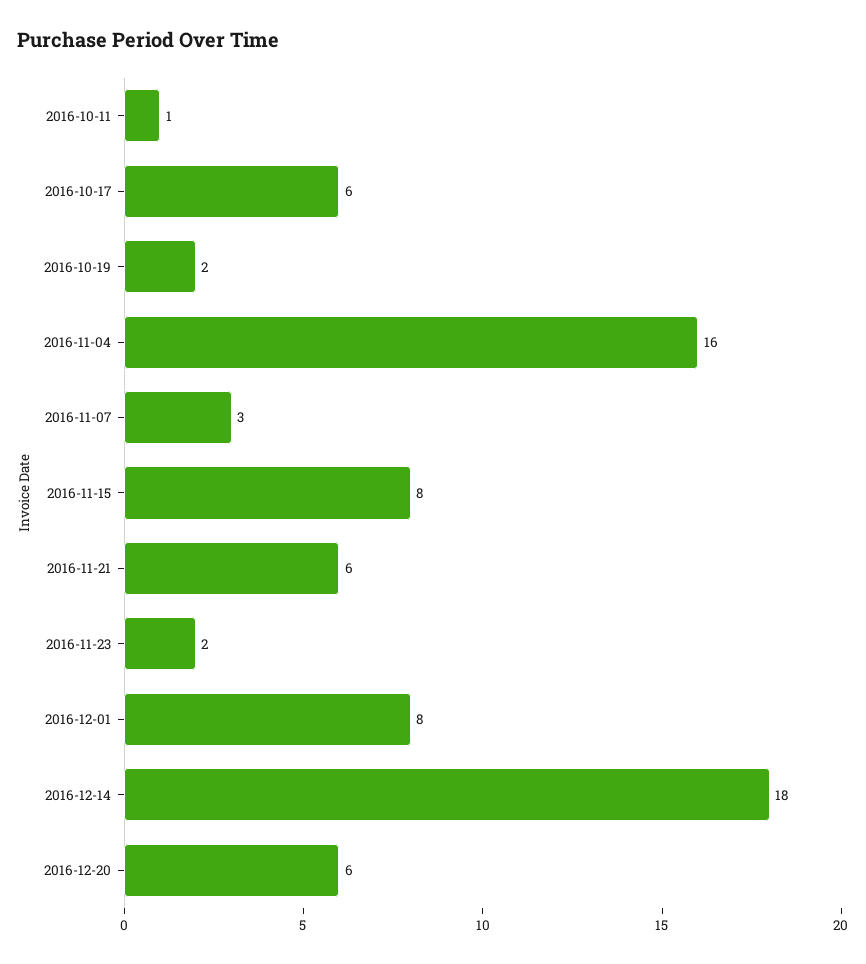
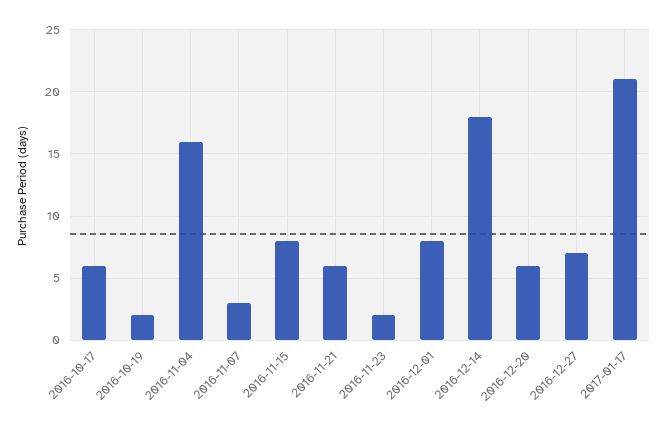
2016-10-11: 1 -> none
2016-12-27: none -> 7
2017-01-17: none -> 21

